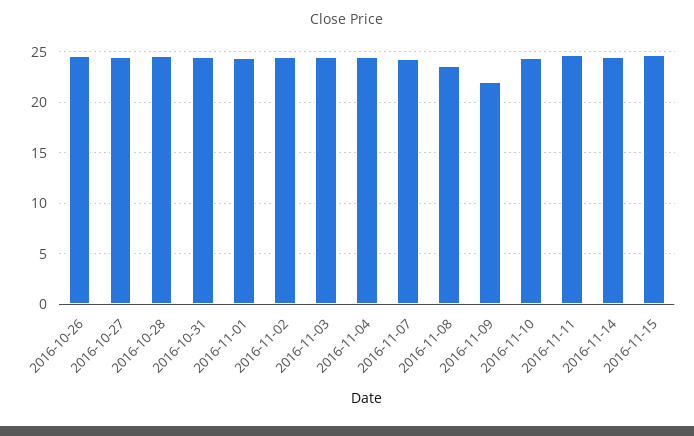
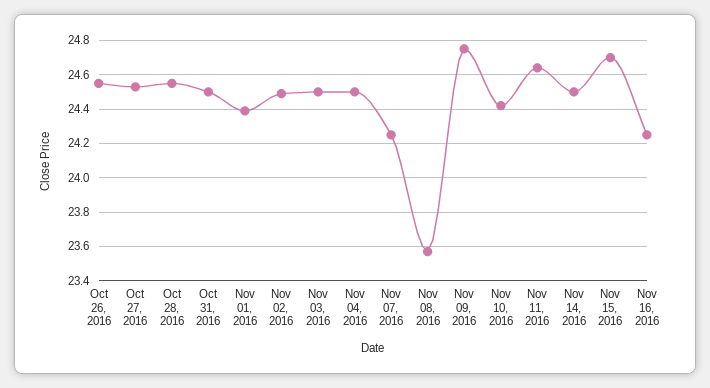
2016-11-09: 22 -> 24.75
Nov 16, 2016: none -> 24.25

